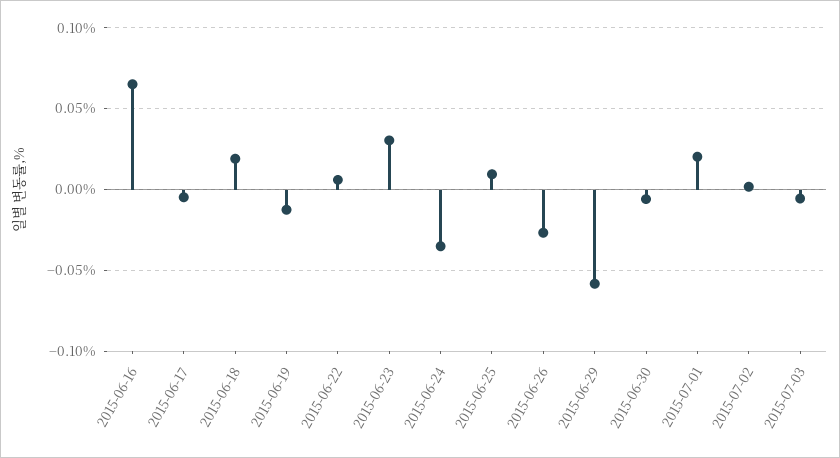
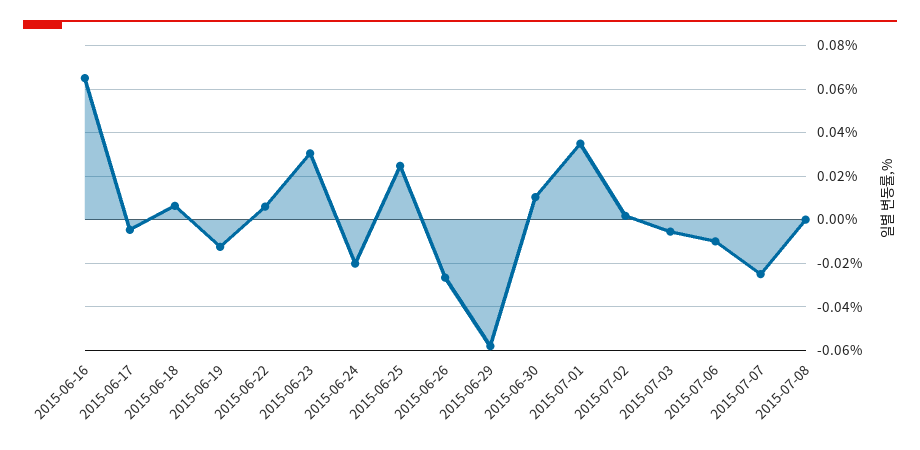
2015-06-18: 0.02 -> 0.005
2015-06-24: -0.035 -> -0.02
2015-06-25: 0.01 -> 0.025
2015-06-30: -0.005 -> 0.01
2015-07-01: 0.02 -> 0.035
2015-07-06: none -> -0.01
2015-07-07: none -> -0.025
2015-07-08: none -> 0

